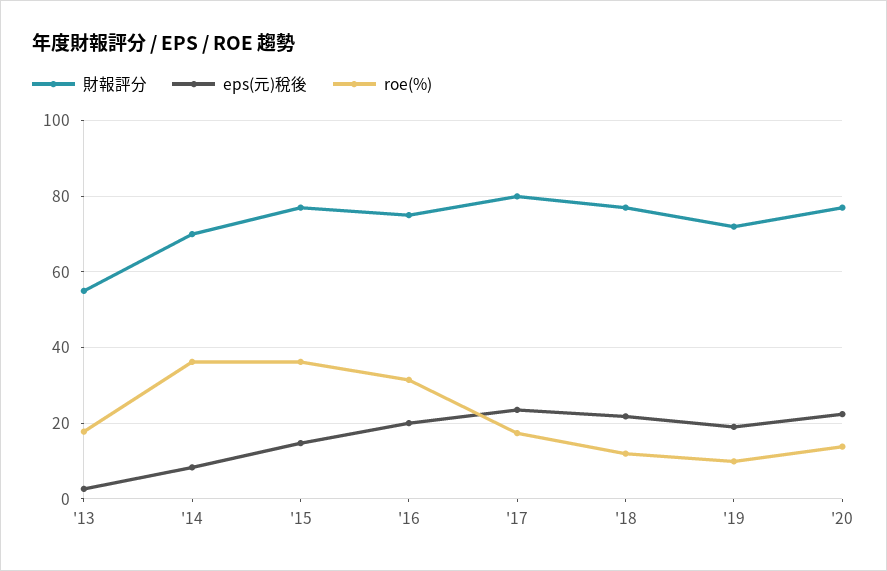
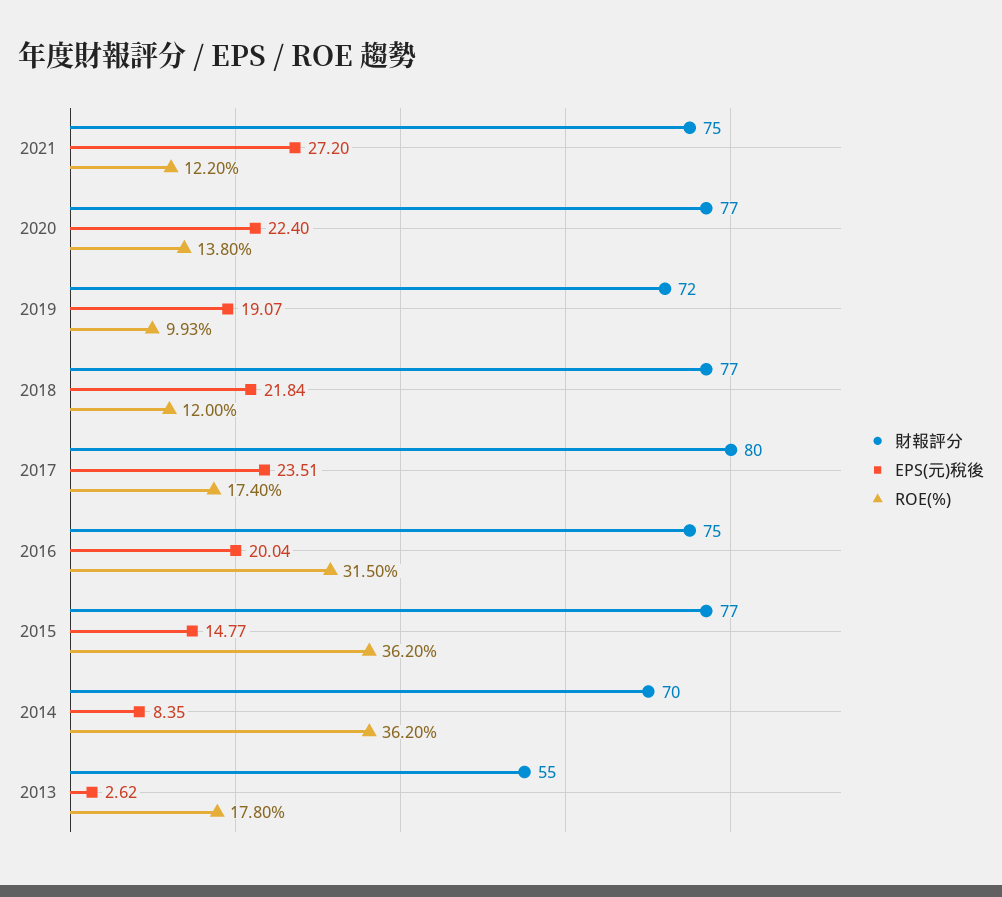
財報評分, 2021: none -> 75
eps(元)稅後, 2021: none -> 27.2
roe(%), 2021: none -> 12.2

